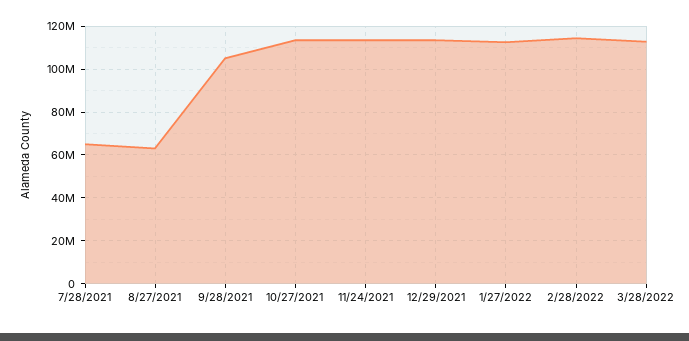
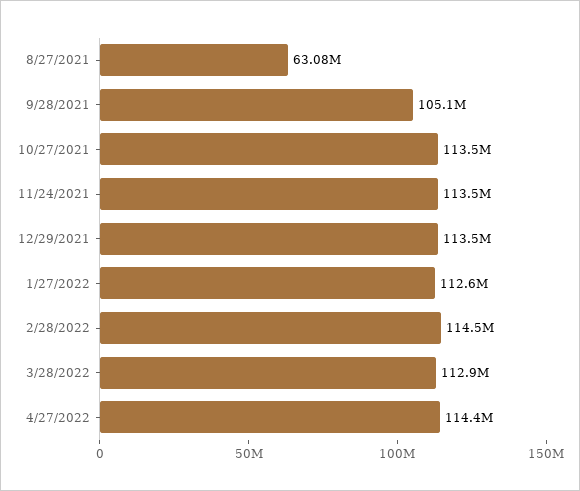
7/28/2021: 65000000 -> none
4/27/2022: none -> 114400000

